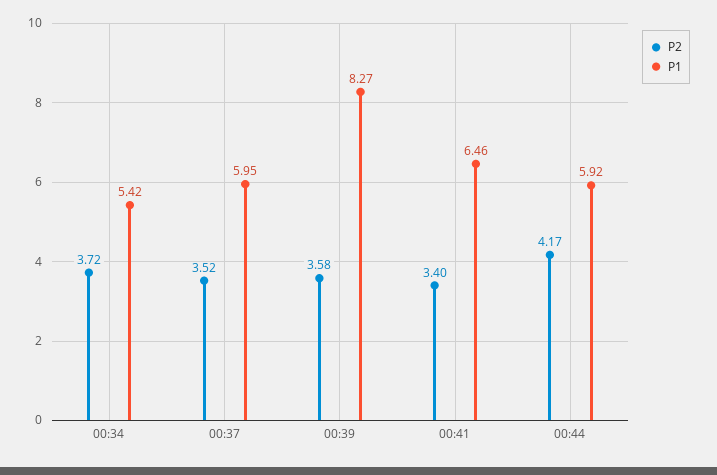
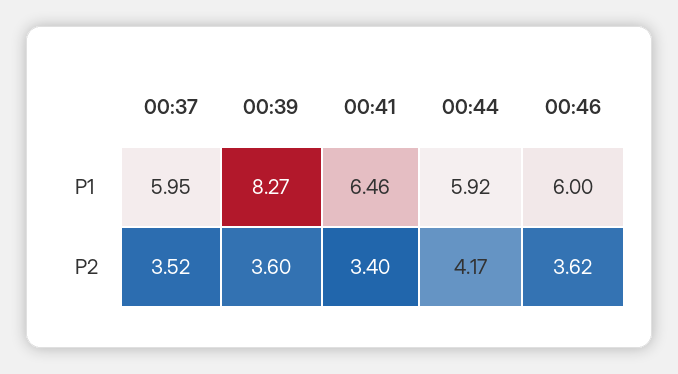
P2, 00:34: 3.72 -> none
P1, 00:34: 5.42 -> none
P2, 00:39: 3.58 -> 3.6
P1, 00:46: none -> 6
P2, 00:46: none -> 3.62

